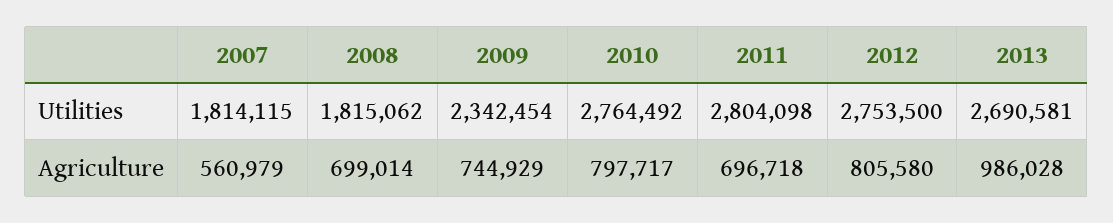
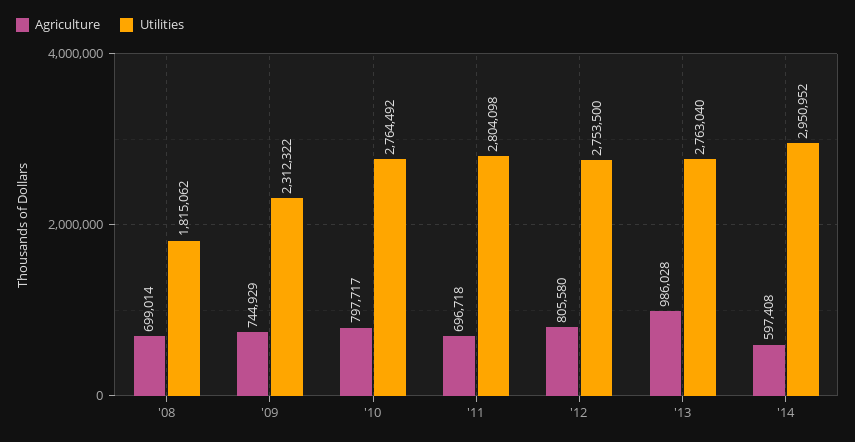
Utilities, 2007: 1814115 -> none
Utilities, 2009: 2342454 -> 2312322
Utilities, 2013: 2690581 -> 2763040
Agriculture, 2007: 560979 -> none
Agriculture, '14: none -> 597408
Utilities, '14: none -> 2950952

